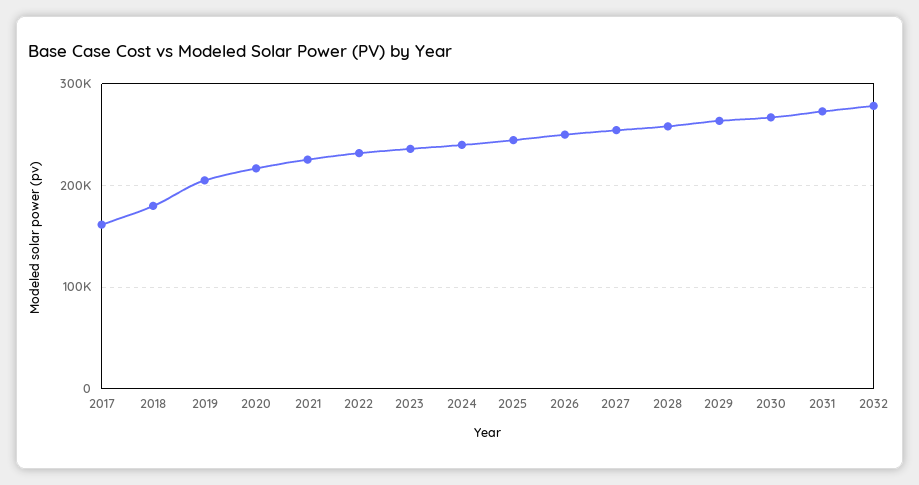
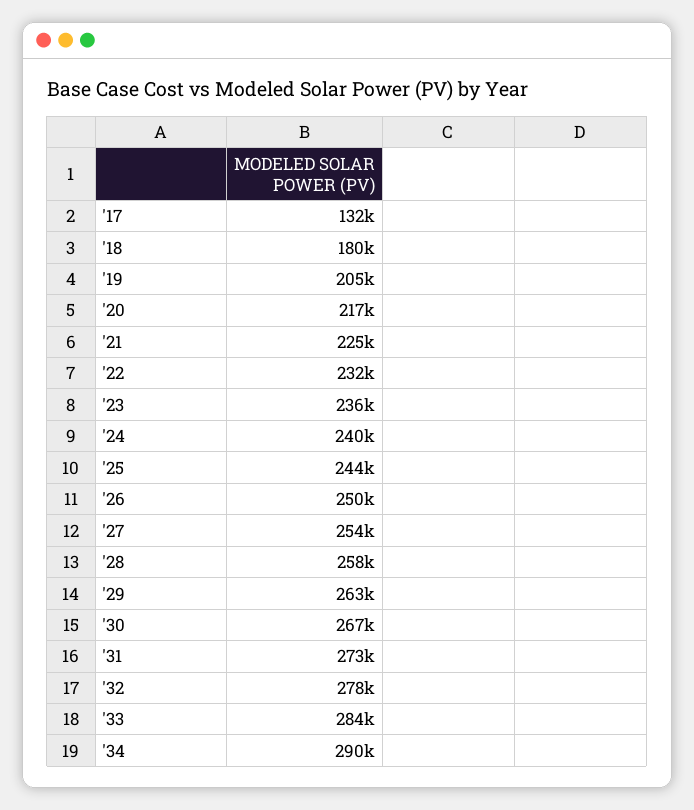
2017: 160000 -> 132000
'33: none -> 284000
'34: none -> 290000

